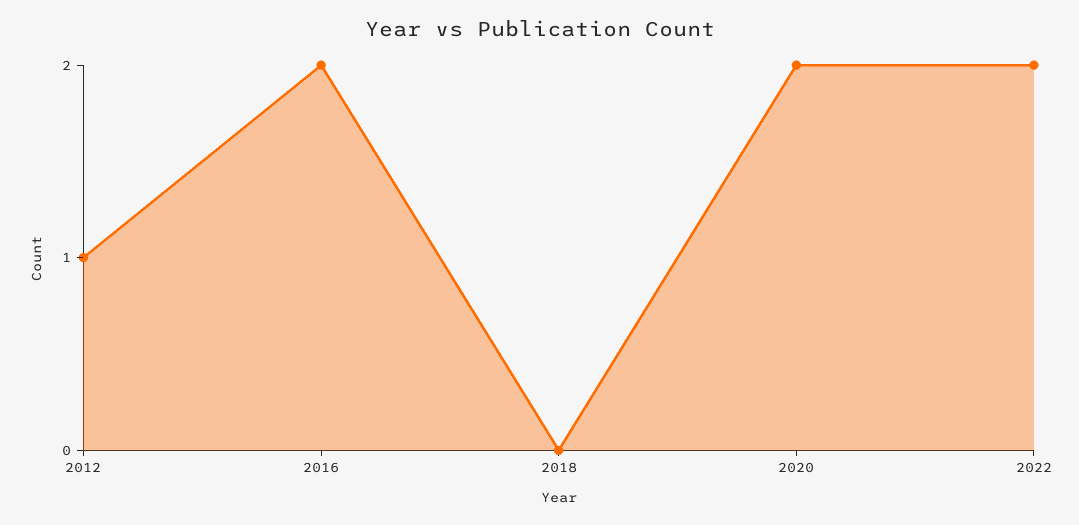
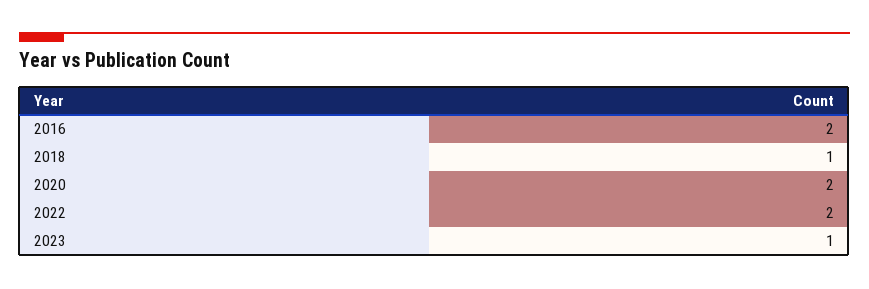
2012: 1 -> none
2018: 0 -> 1
2023: none -> 1

